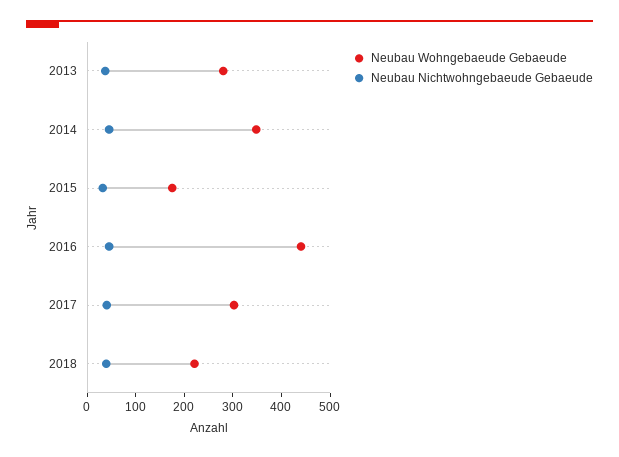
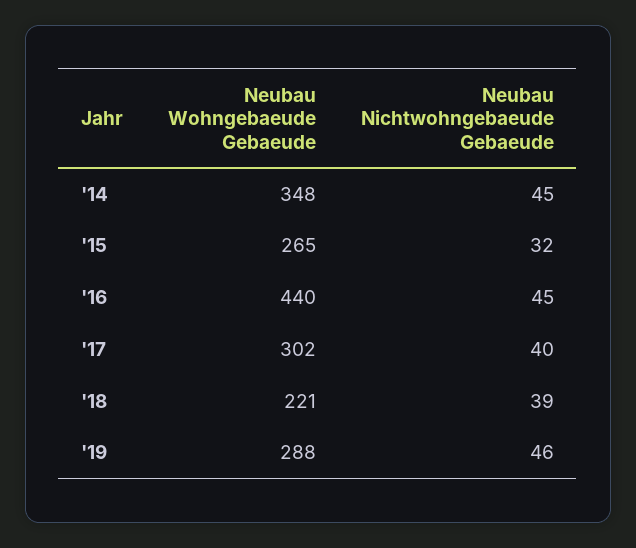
Neubau Wohngebaeude Gebaeude, 2013: 280 -> none
Neubau Nichtwohngebaeude Gebaeude, 2013: 40 -> none
Neubau Wohngebaeude Gebaeude, 2015: 180 -> 265
Neubau Wohngebaeude Gebaeude, '19: none -> 288
Neubau Nichtwohngebaeude Gebaeude, '19: none -> 46

